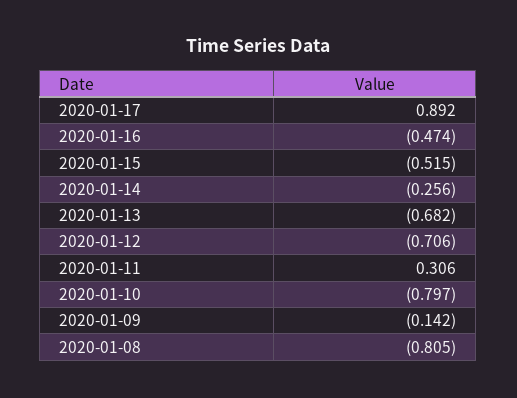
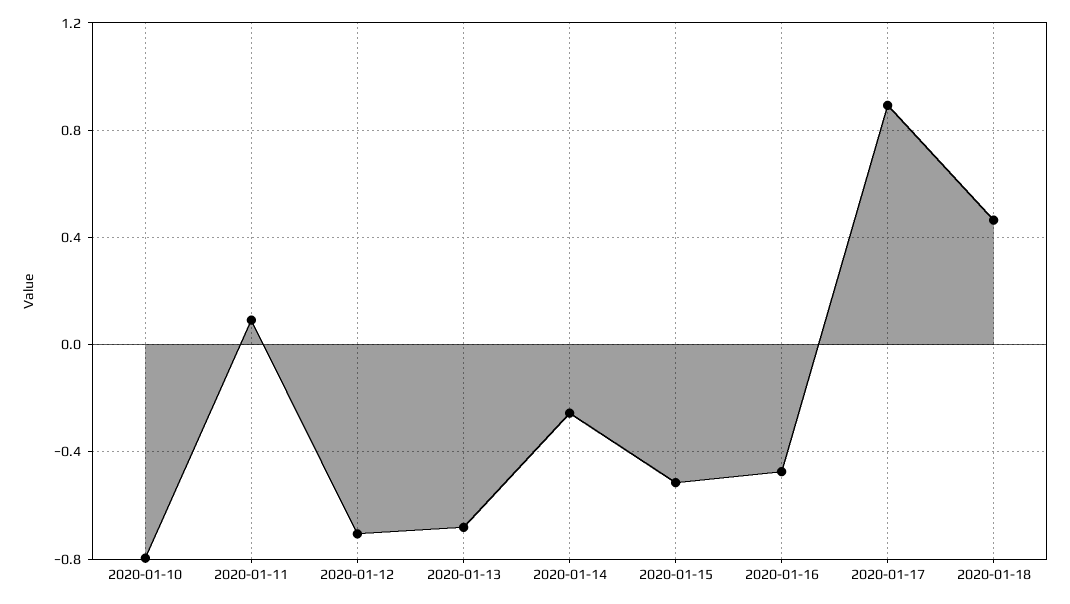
2020-01-11: 0.306 -> 0.1
2020-01-09: -0.142 -> none
2020-01-08: -0.805 -> none
2020-01-18: none -> 0.45

